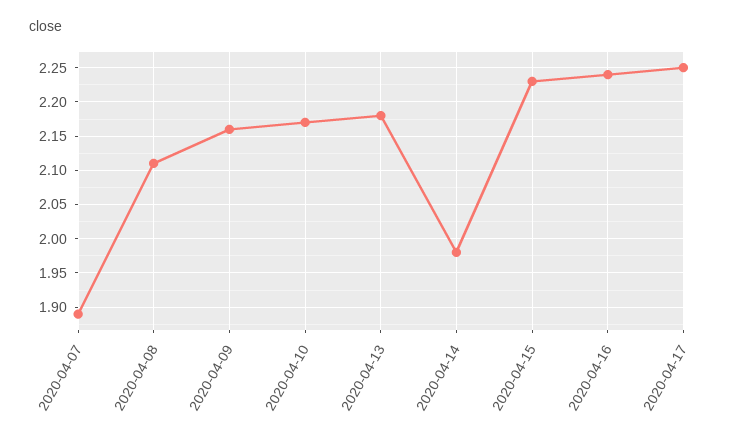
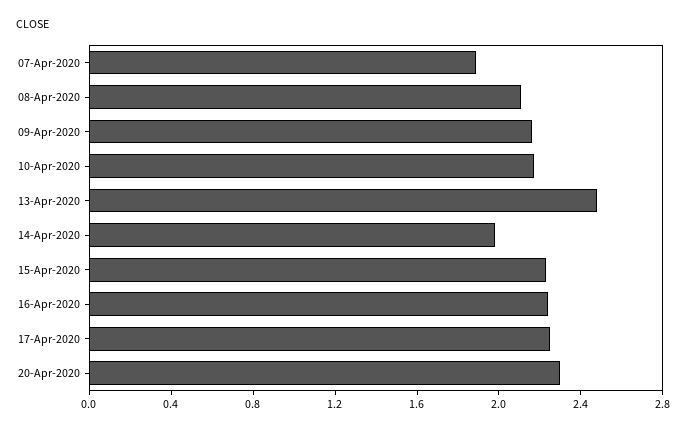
2020-04-13: 2.18 -> 2.5
20-Apr-2020: none -> 2.3

